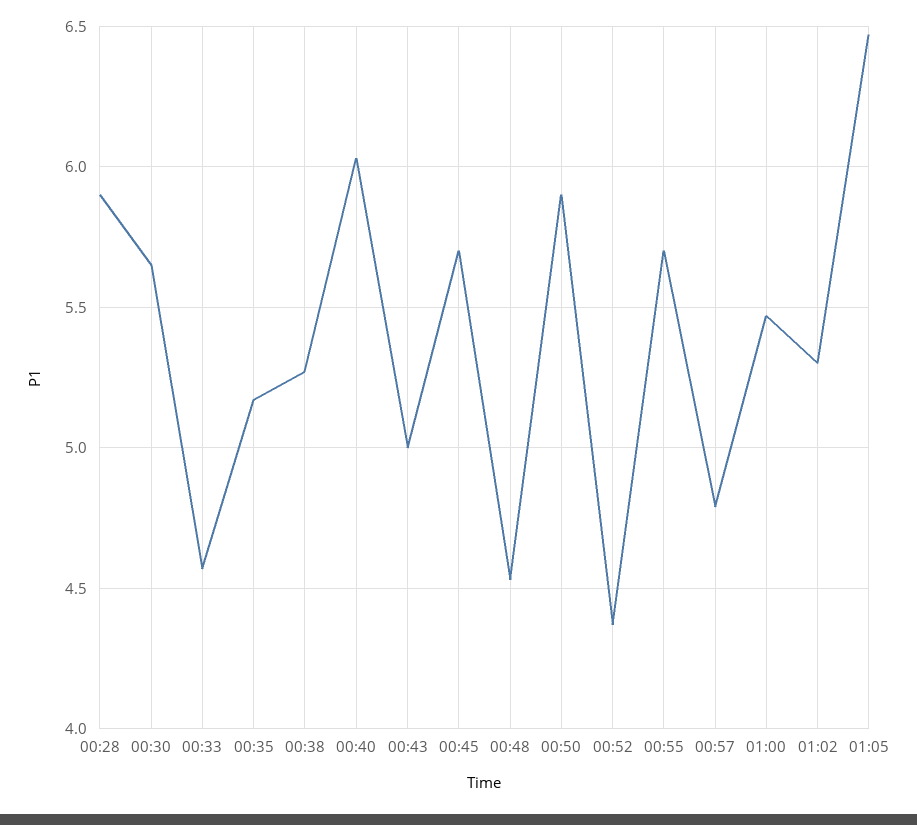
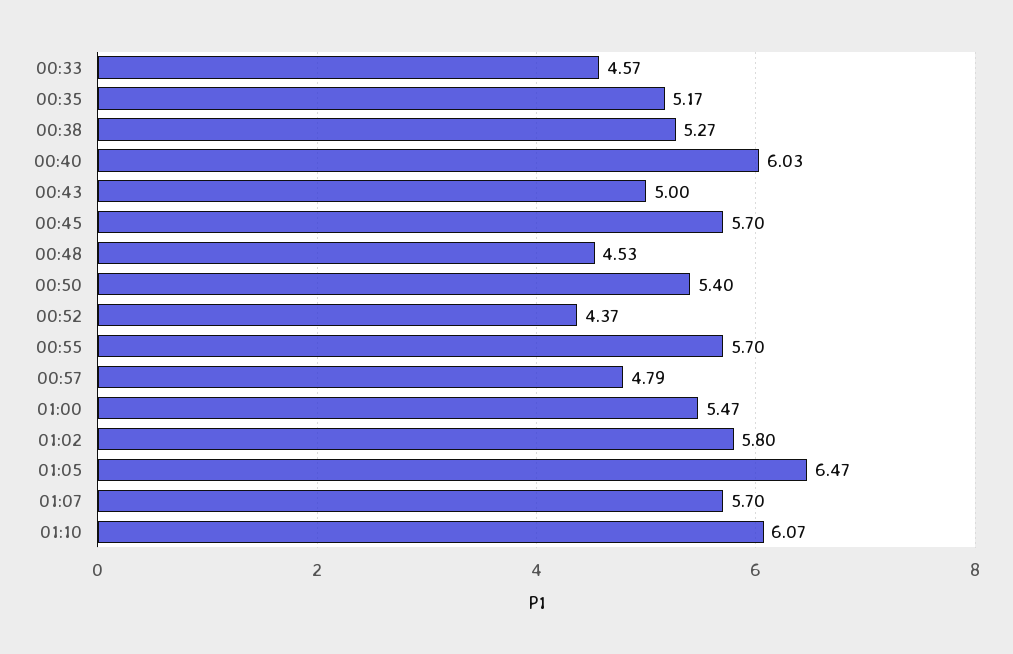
00:28: 5.9 -> none
00:30: 5.65 -> none
00:50: 5.9 -> 5.4
01:02: 5.3 -> 5.8
01:07: none -> 5.7
01:10: none -> 6.07

